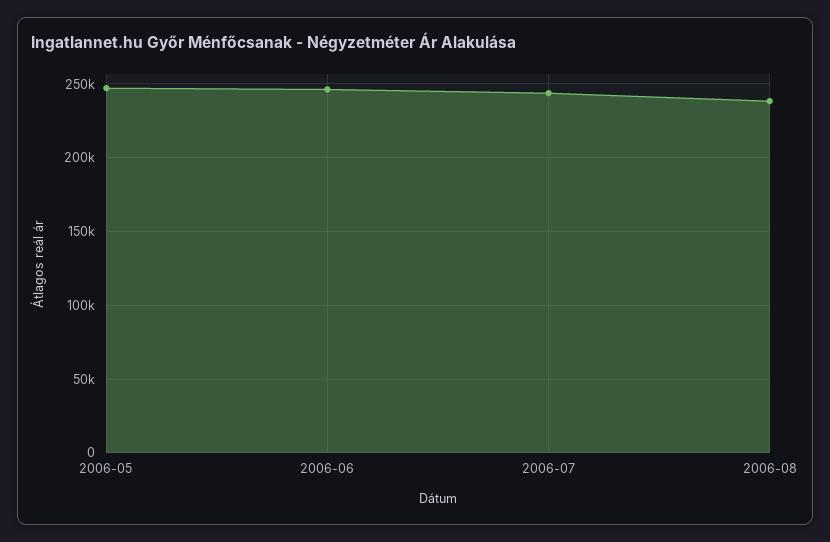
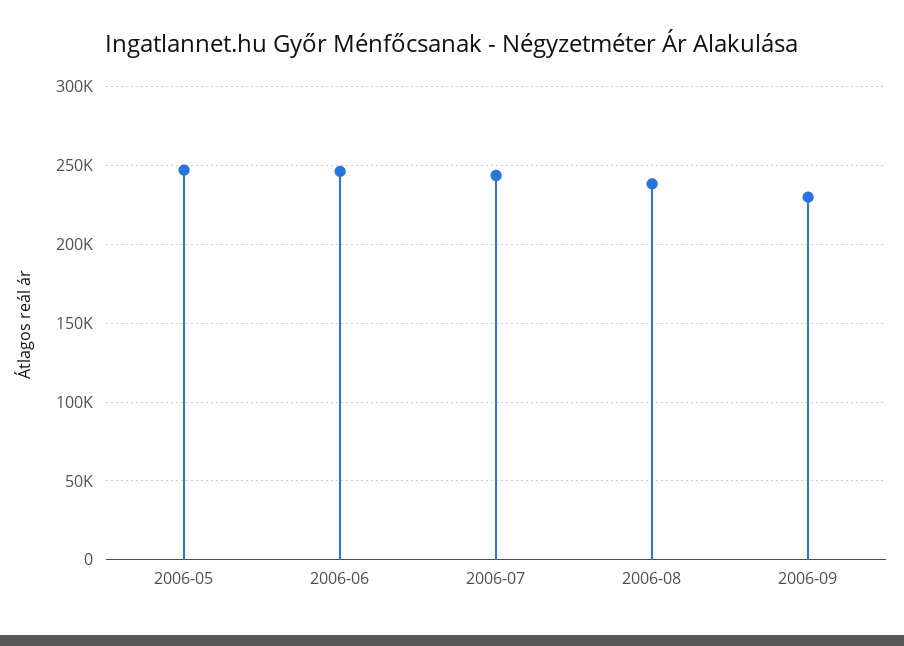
2006-09: none -> 230000

